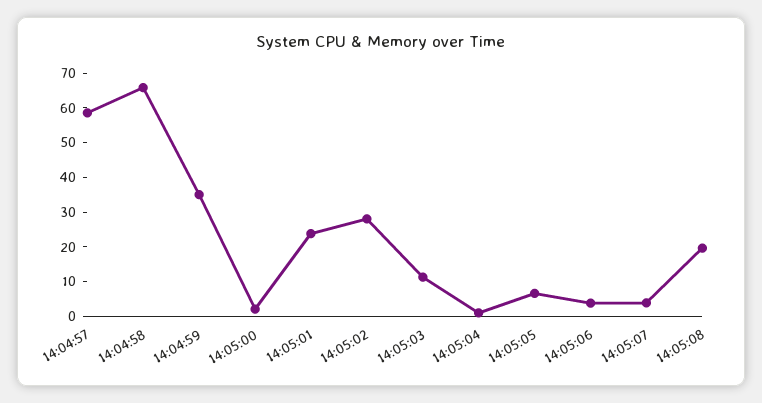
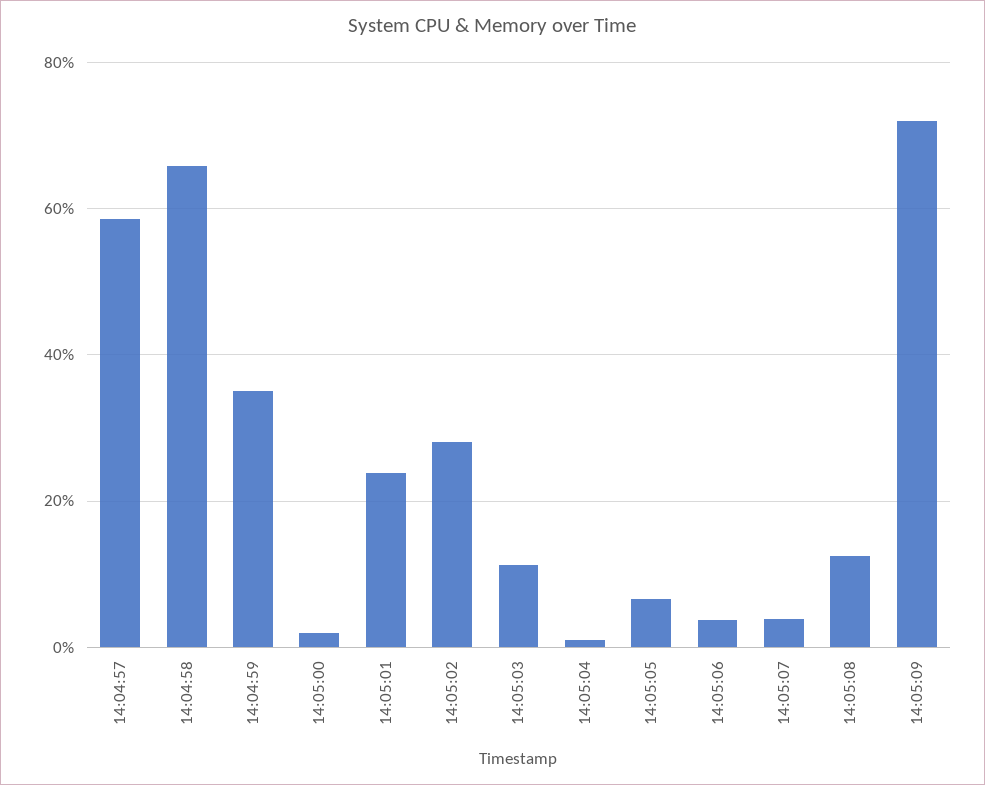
14:05:08: 20 -> 12
14:05:09: none -> 72

